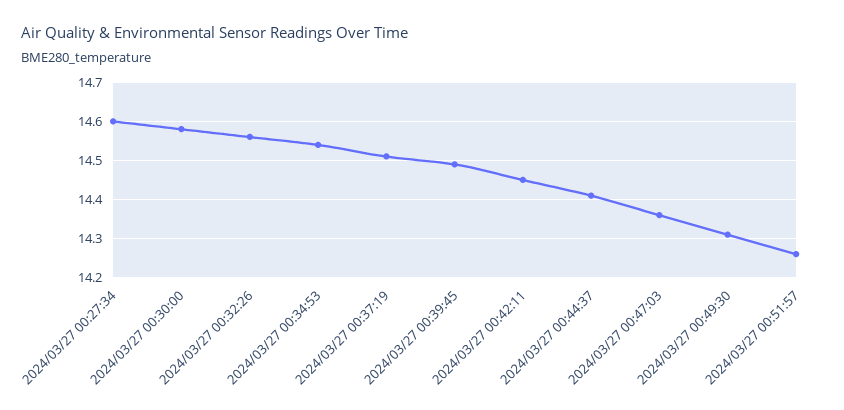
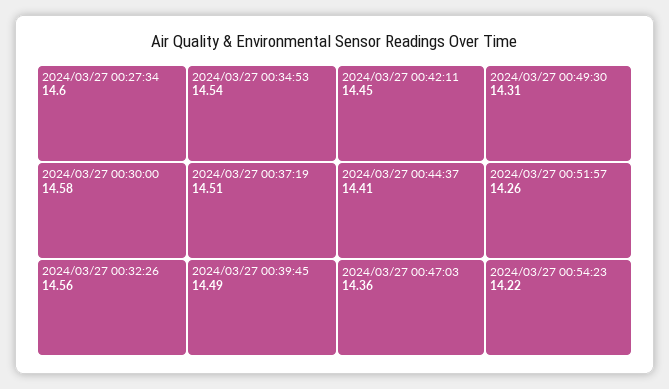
2024/03/27 00:54:23: none -> 14.22

